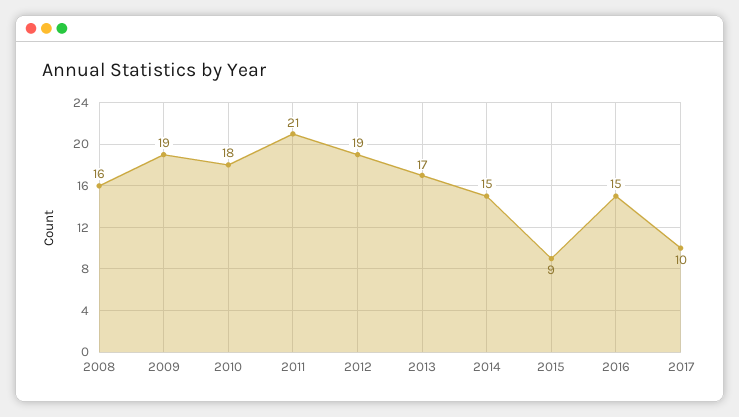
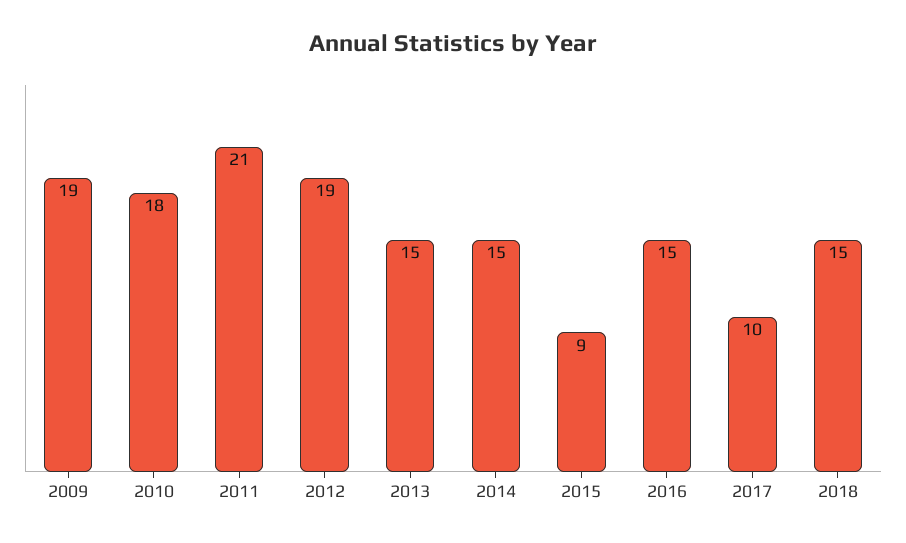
2008: 16 -> none
2013: 17 -> 15
2018: none -> 15

